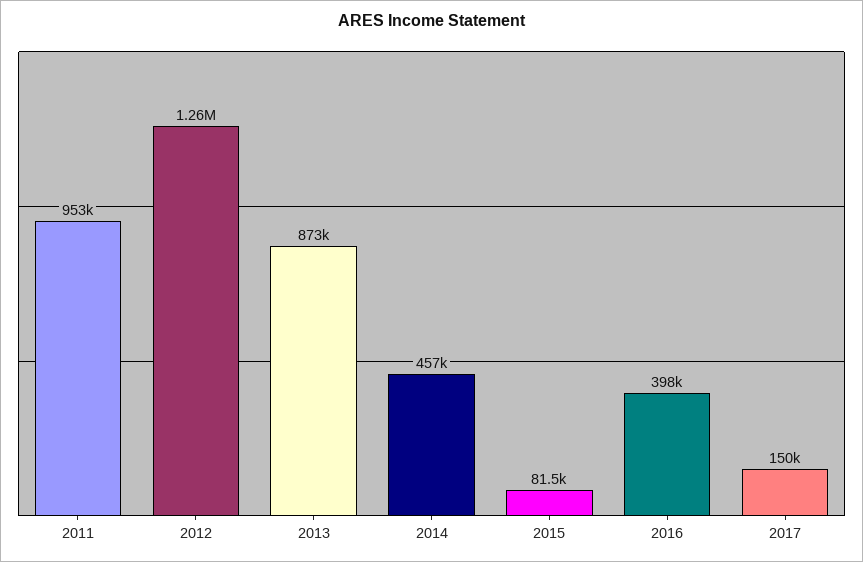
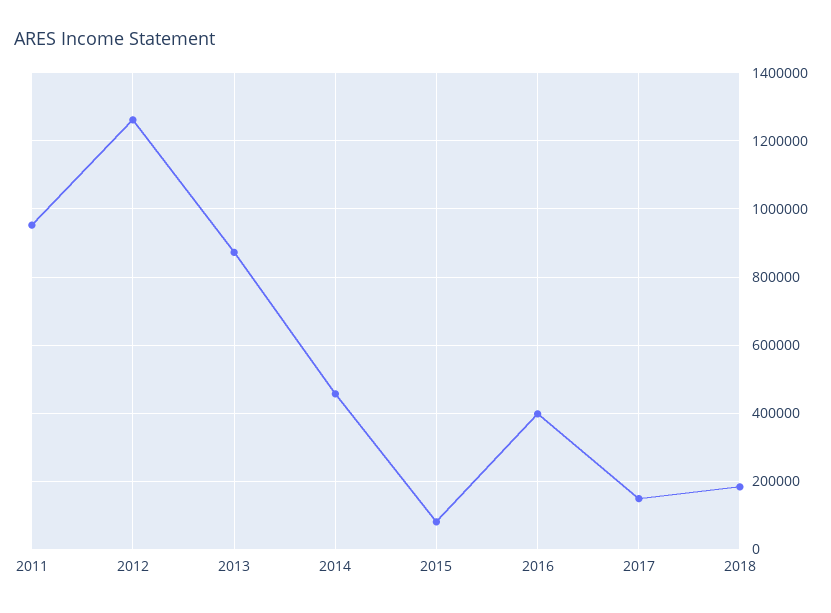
2018: none -> 180000

